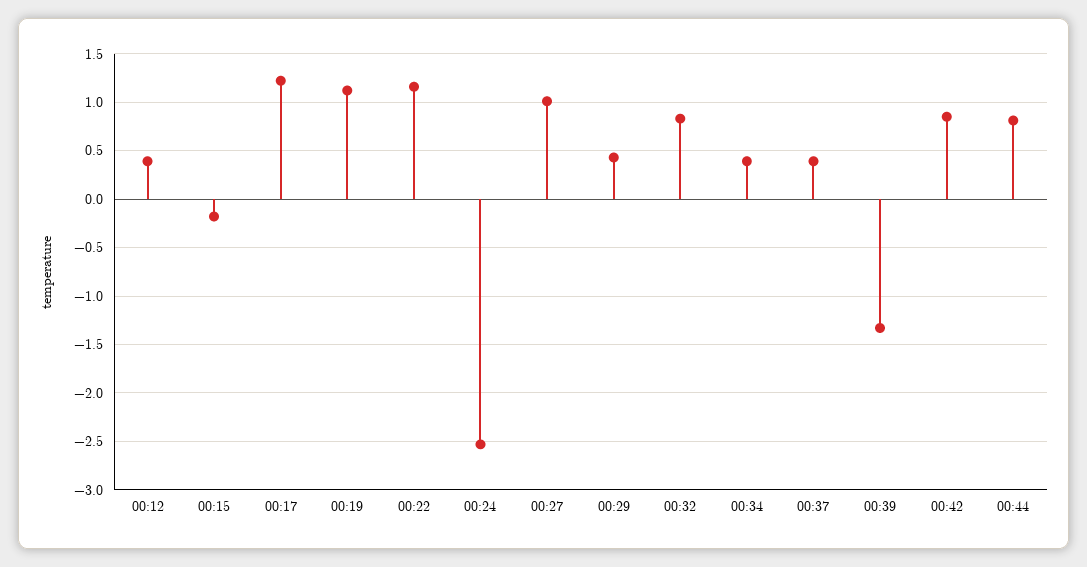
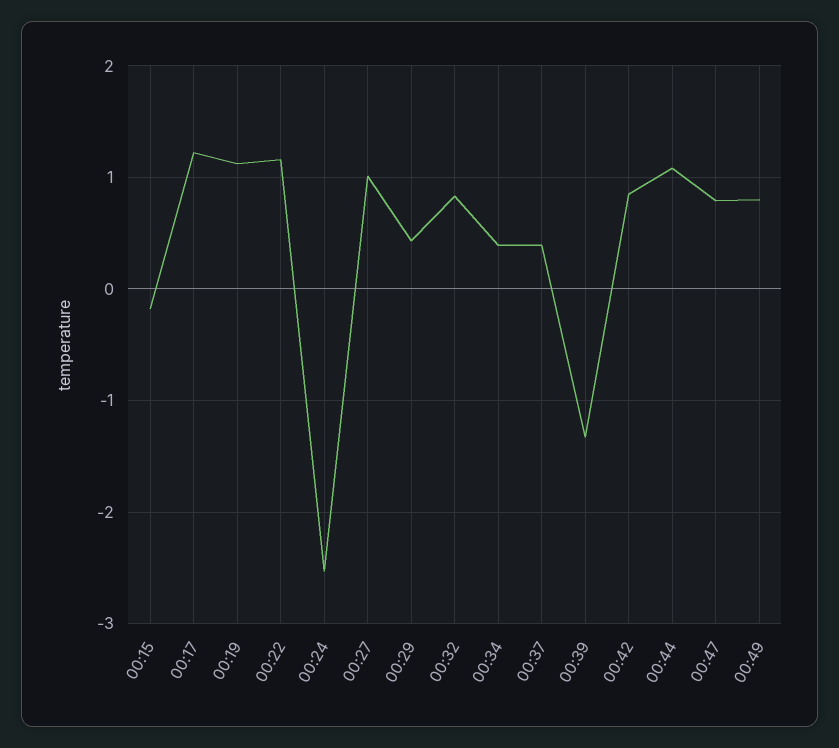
00:12: 0.4 -> none
00:44: 0.8 -> 1.1
00:47: none -> 0.8
00:49: none -> 0.8

